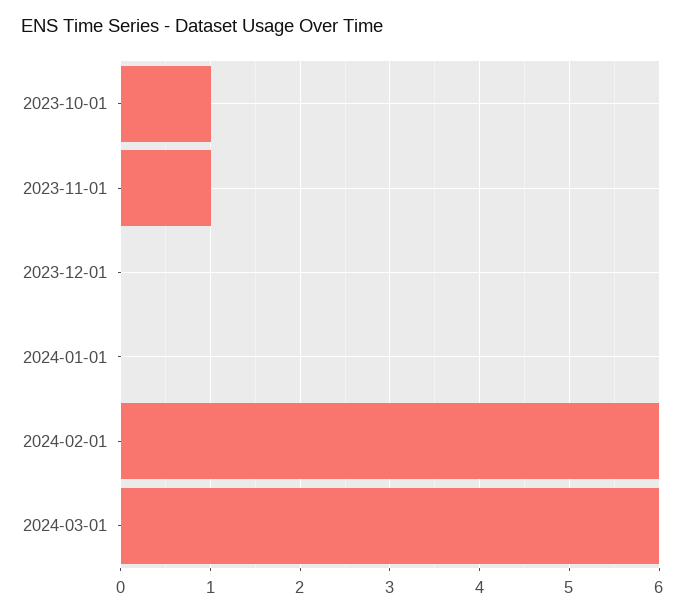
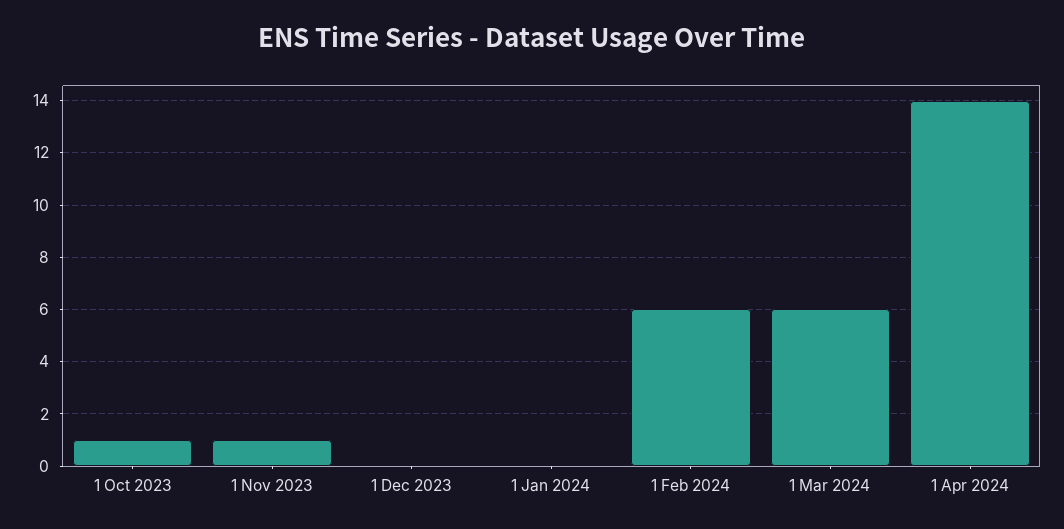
1 Apr 2024: none -> 14

